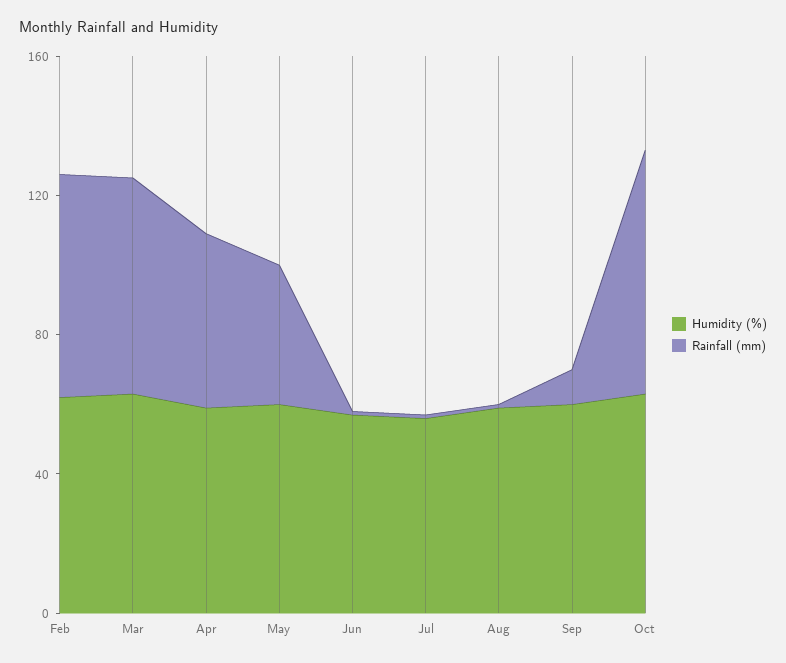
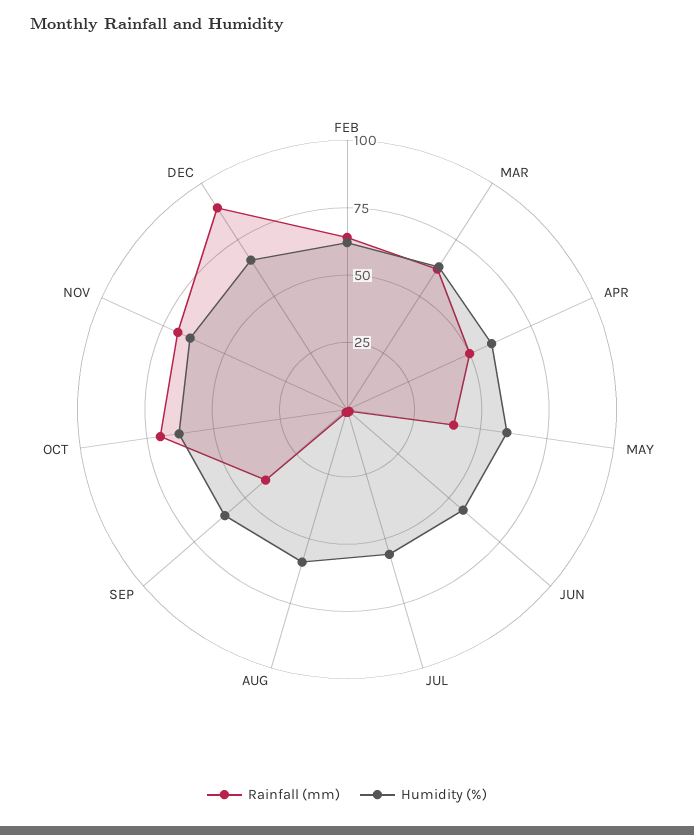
Rainfall (mm), Sep: 10 -> 40
Rainfall (mm), NOV: none -> 70
Humidity (%), NOV: none -> 65
Rainfall (mm), DEC: none -> 90
Humidity (%), DEC: none -> 65

